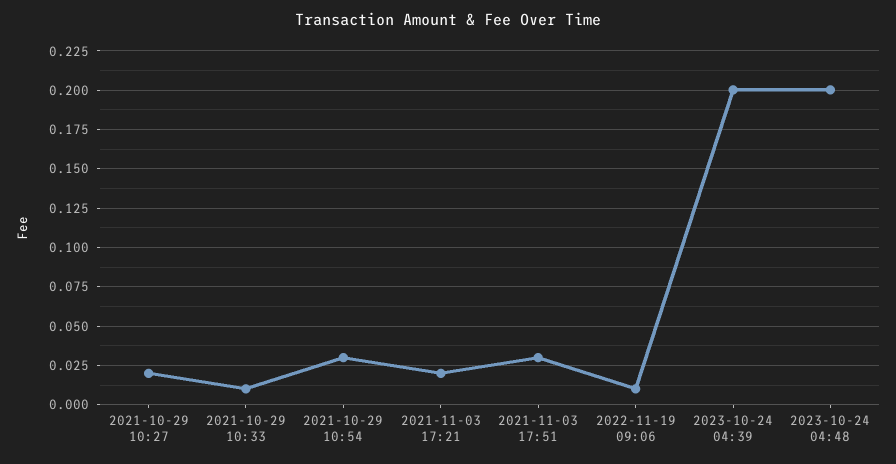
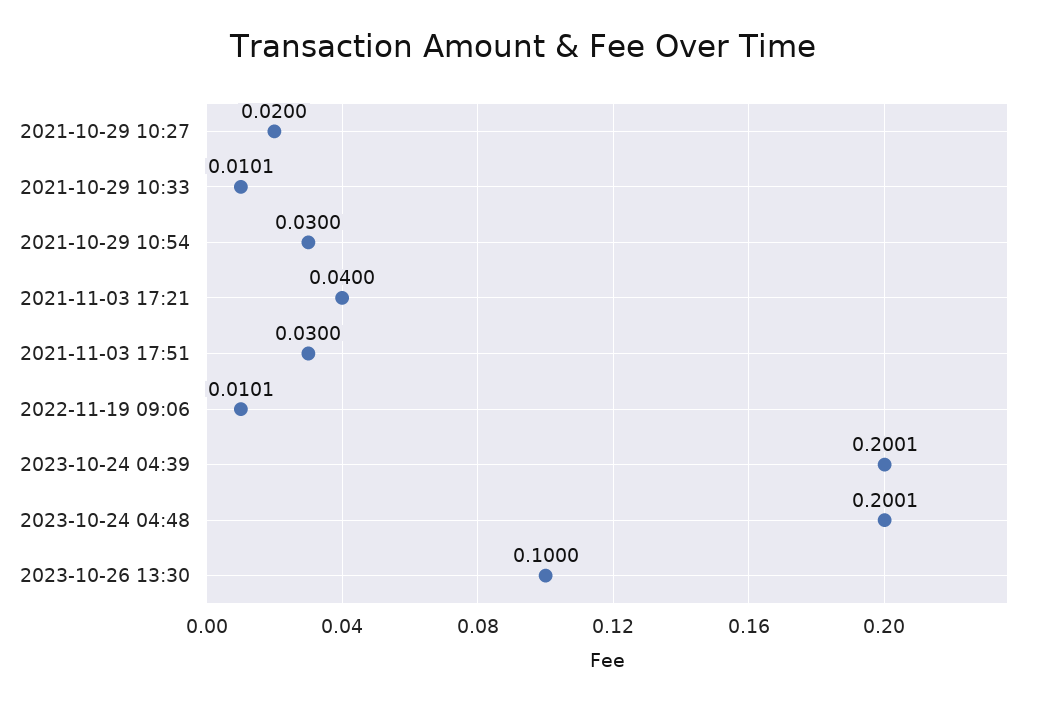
2021-11-03 17:21: 0.02 -> 0.04
2023-10-26 13:30: none -> 0.1

